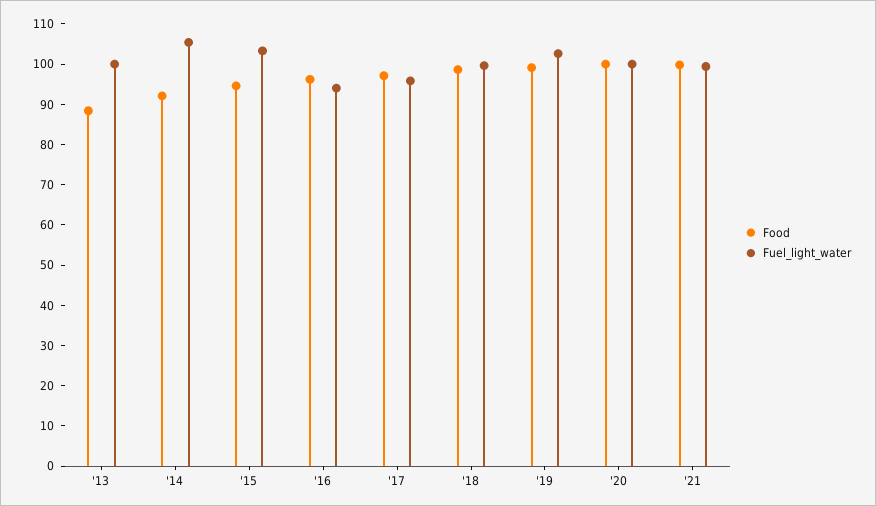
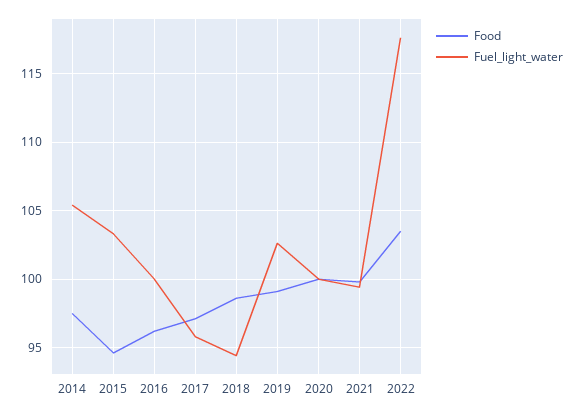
Food, '13: 88 -> none
Fuel_light_water, '13: 100 -> none
Food, '14: 92 -> 97.5
Fuel_light_water, '16: 94 -> 100
Fuel_light_water, '18: 100 -> 94.5
Food, 2022: none -> 103.5
Fuel_light_water, 2022: none -> 117.5

